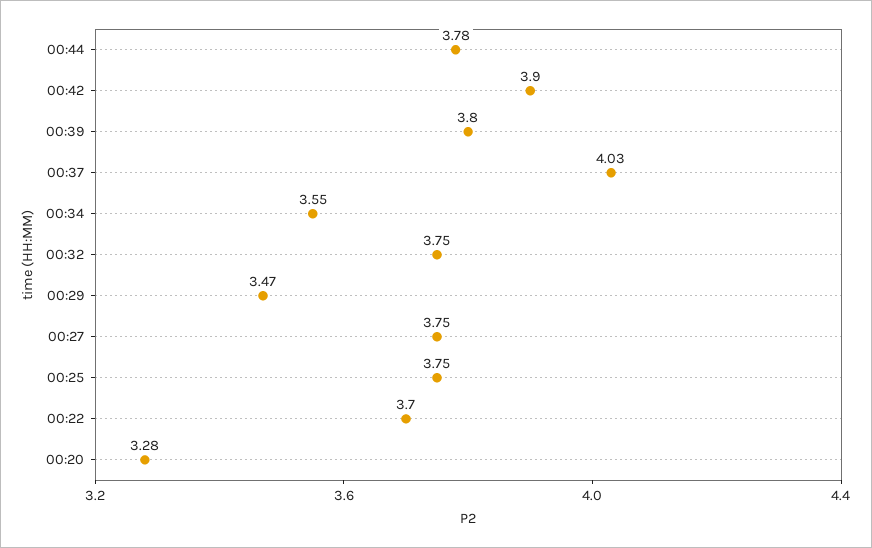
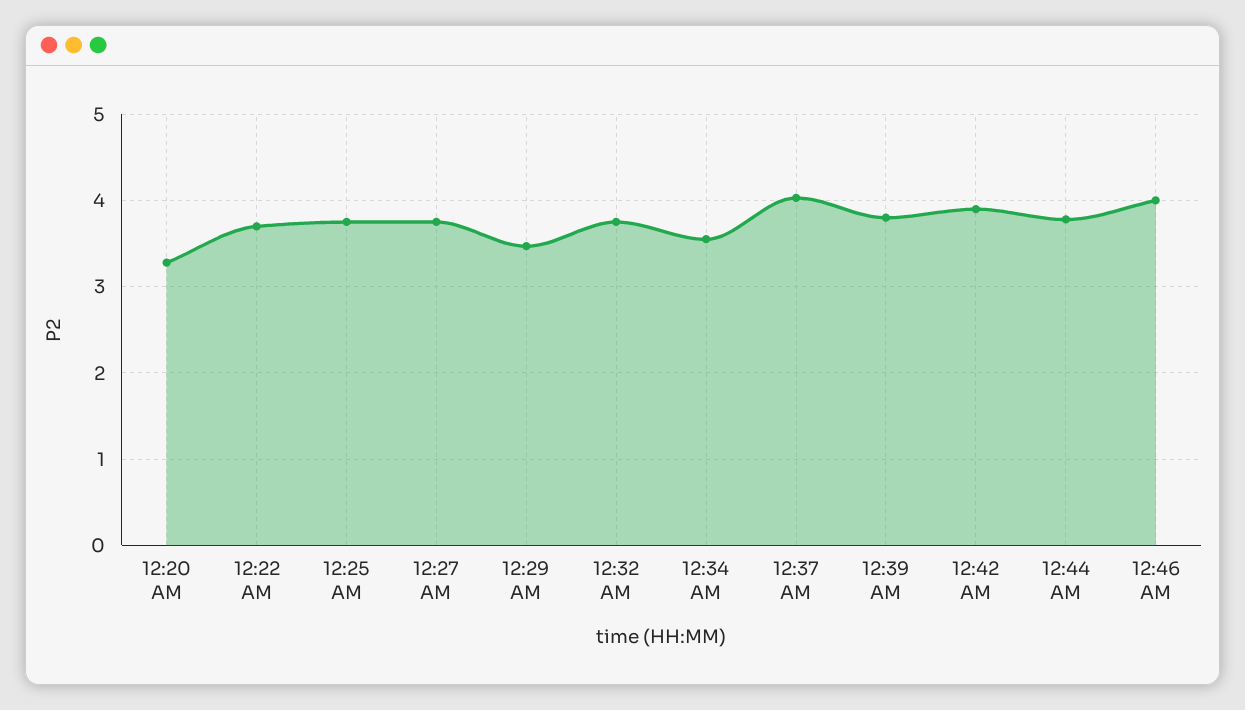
12:46 AM: none -> 4

